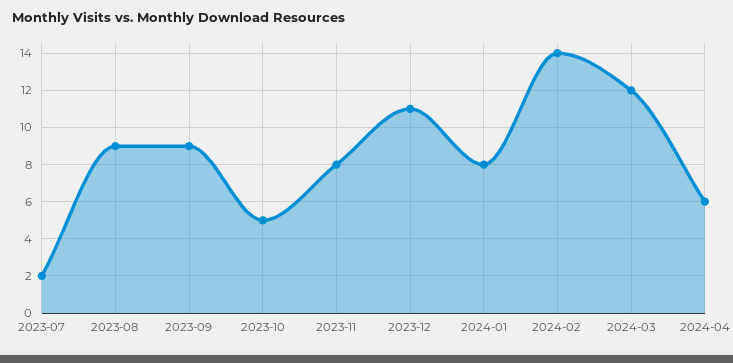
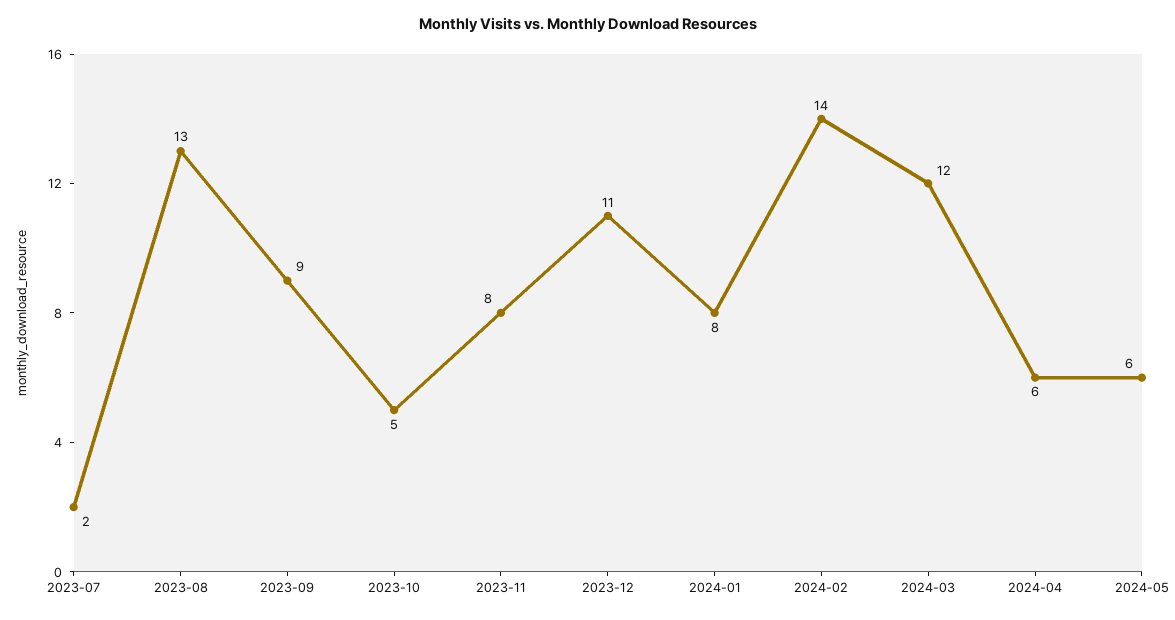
2023-08: 9 -> 13
2024-05: none -> 6

